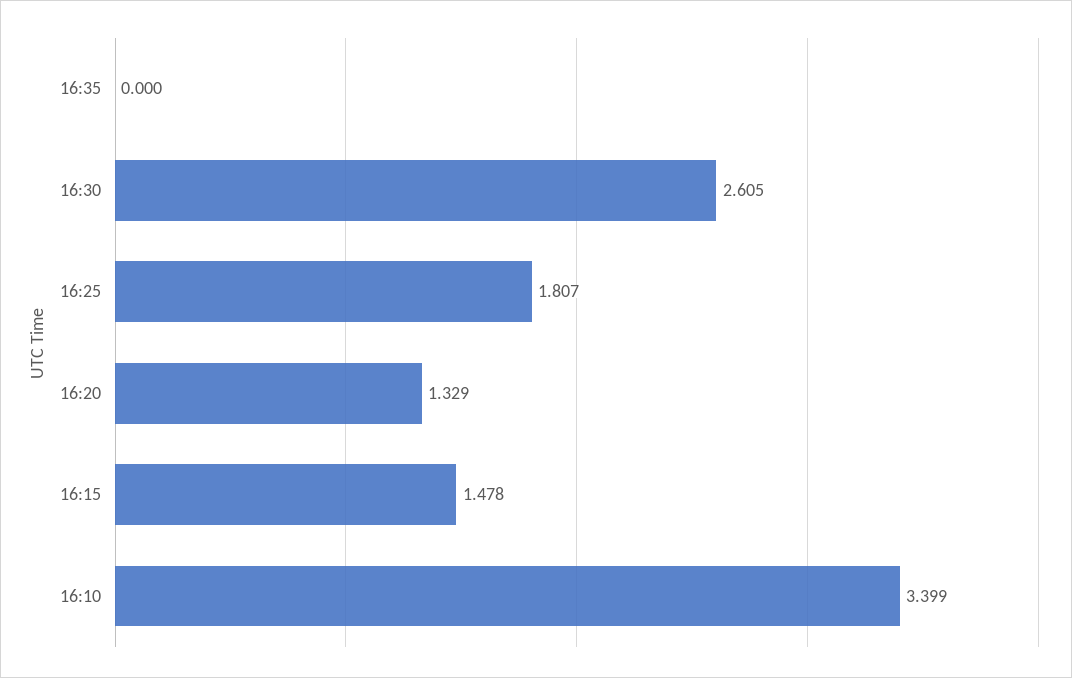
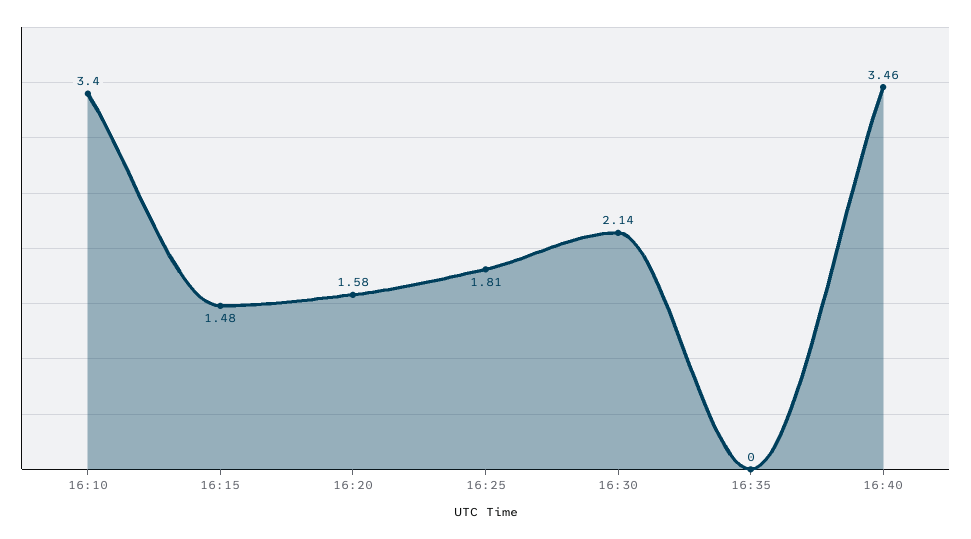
16:30: 2.605 -> 2.14
16:20: 1.329 -> 1.58
16:40: none -> 3.46

